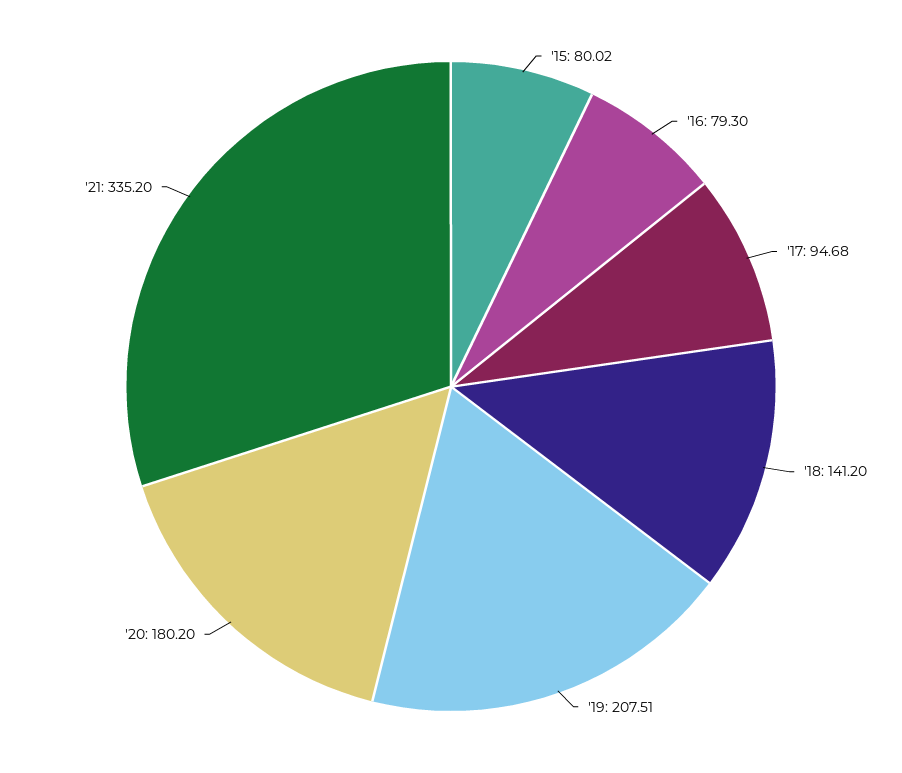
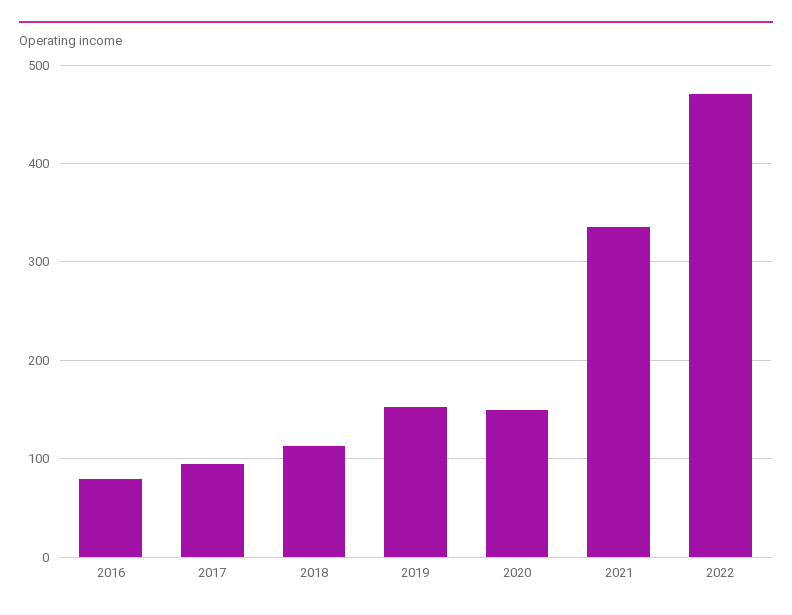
'15: 80.02 -> none
'18: 141.2 -> 110
'19: 207.51 -> 150
'20: 180.2 -> 150
2022: none -> 470

